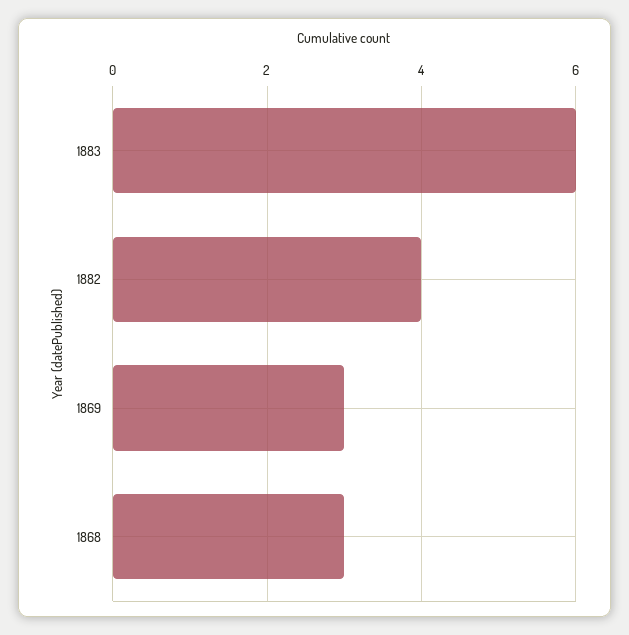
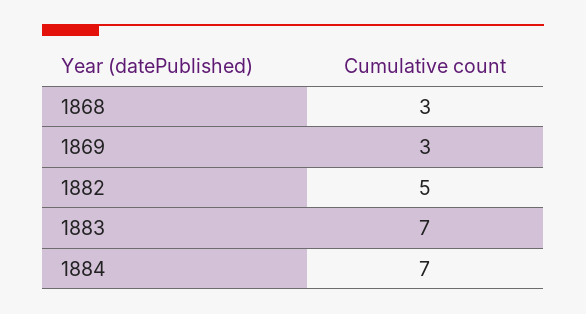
1883: 6 -> 7
1882: 4 -> 5
1884: none -> 7

